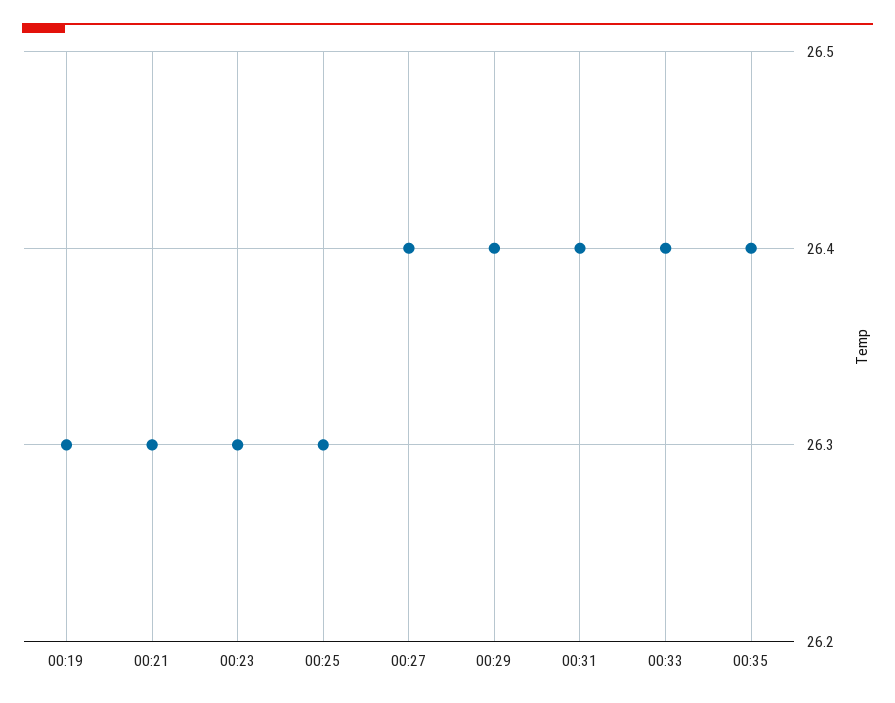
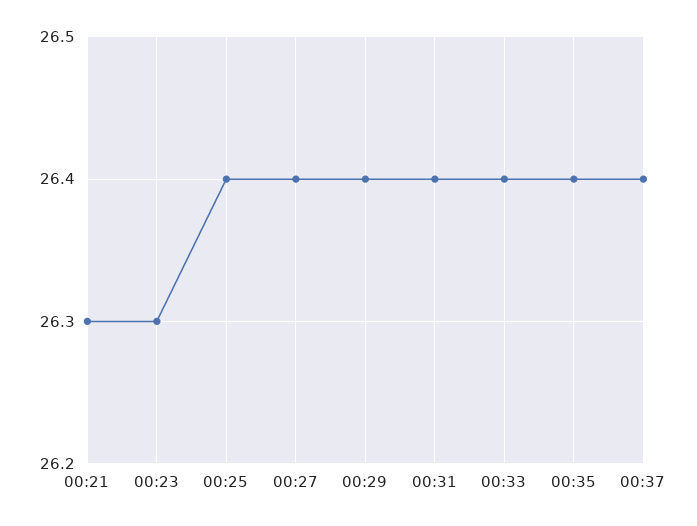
00:19: 26.3 -> none
00:25: 26.3 -> 26.4
00:37: none -> 26.4

